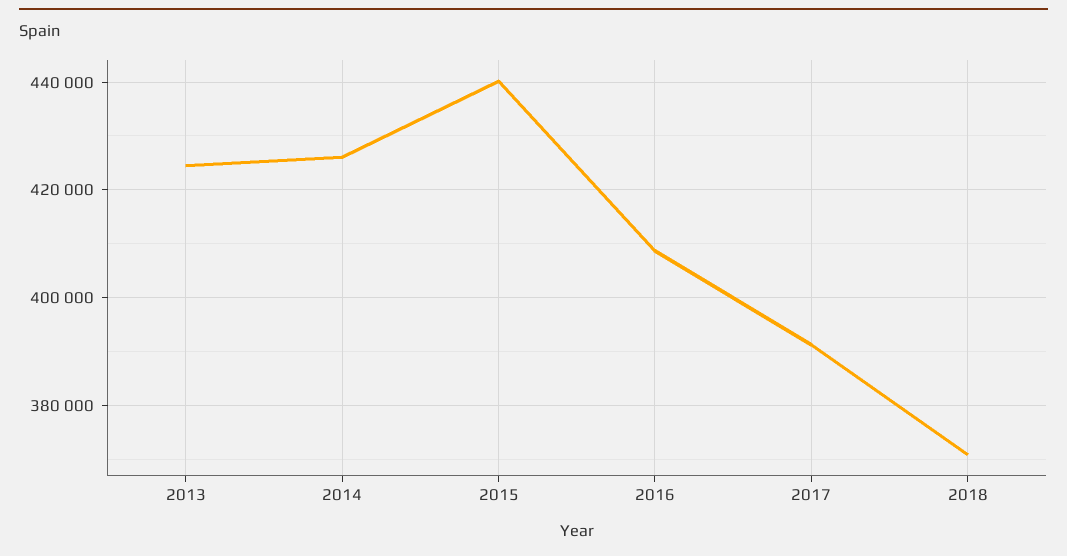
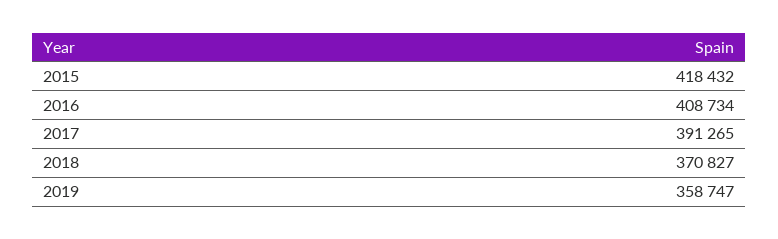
2013: 424000 -> none
2014: 426000 -> none
2015: 440000 -> 418432
2019: none -> 358747

